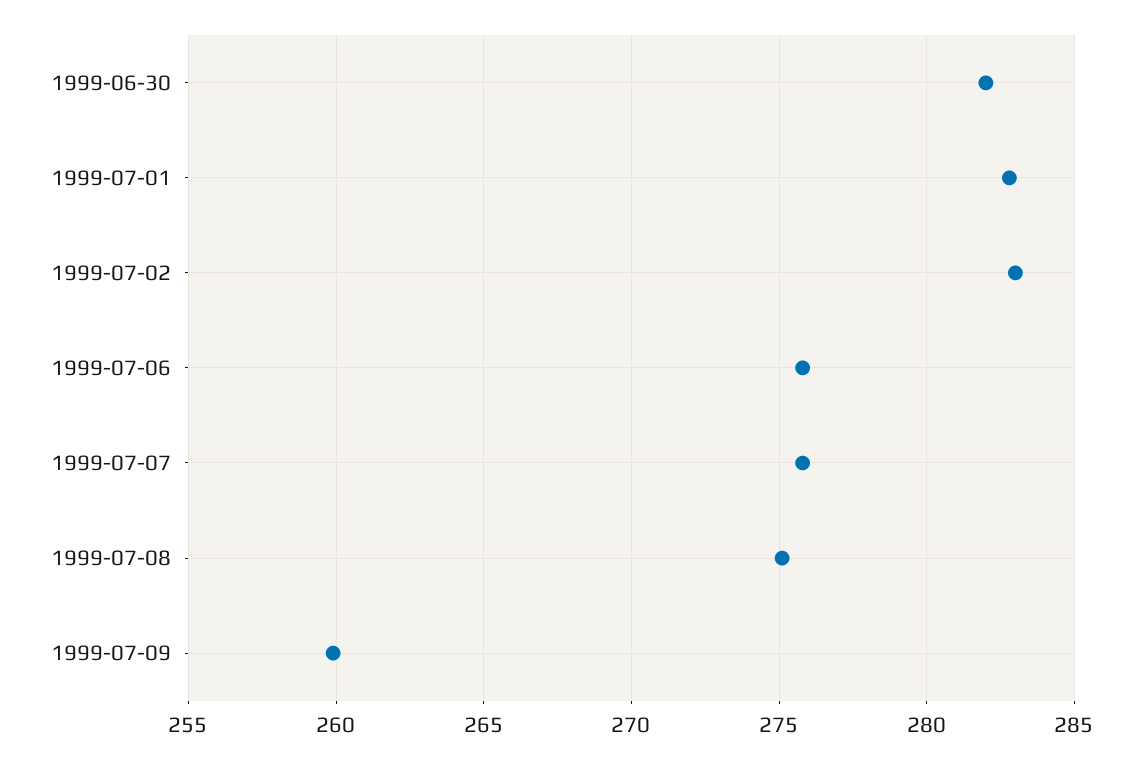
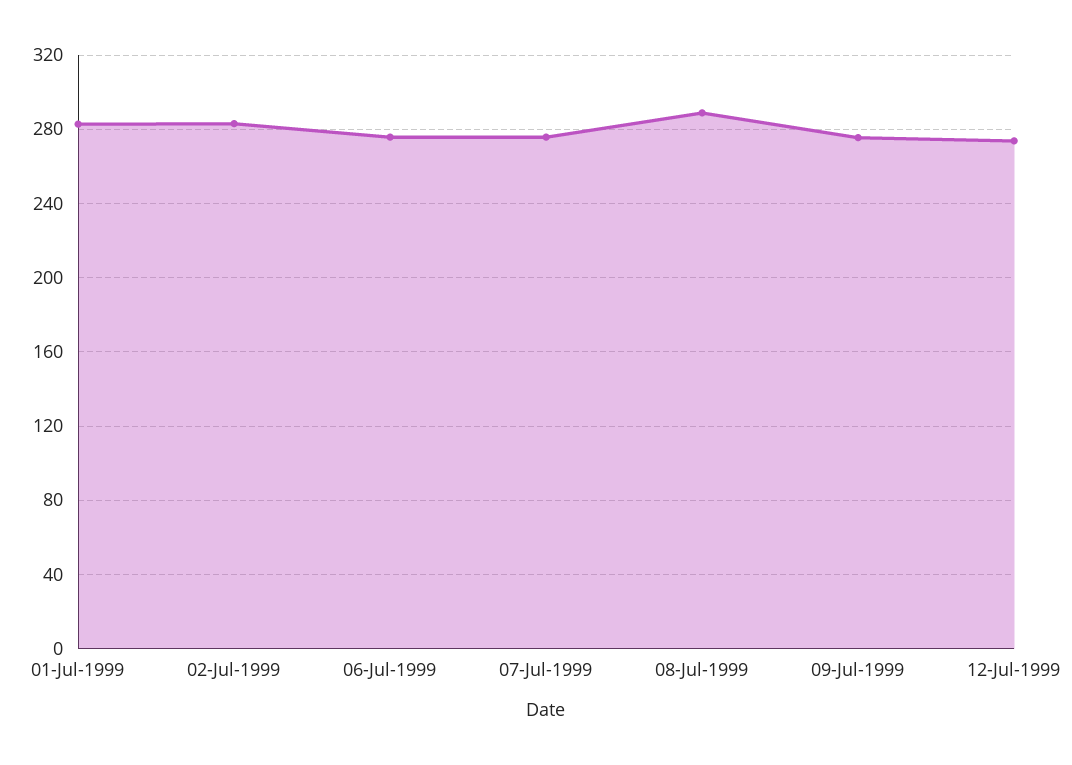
1999-06-30: 282 -> none
1999-07-08: 275 -> 290
1999-07-09: 260 -> 275
12-Jul-1999: none -> 275

